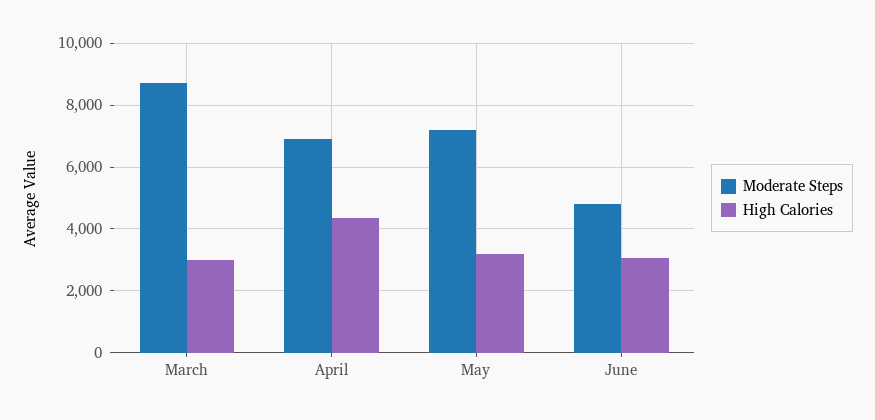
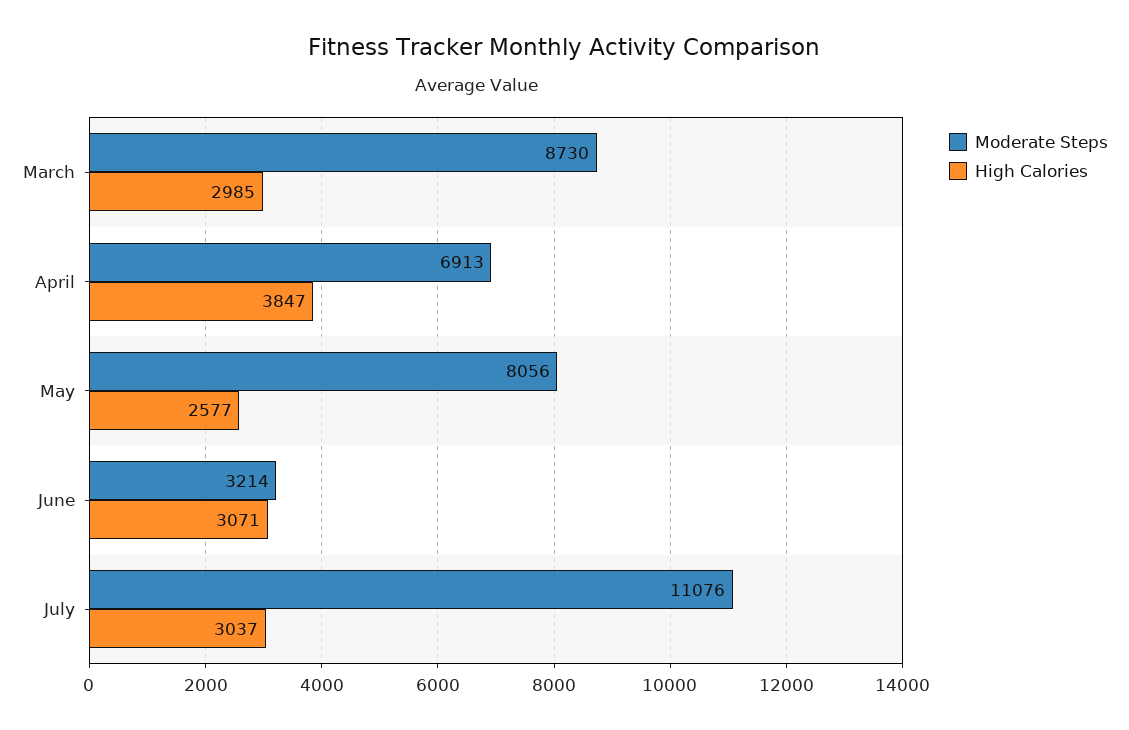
High Calories, April: 4400 -> 3847
Moderate Steps, May: 7200 -> 8056
High Calories, May: 3200 -> 2577
Moderate Steps, June: 4800 -> 3214
Moderate Steps, July: none -> 11076
High Calories, July: none -> 3037

